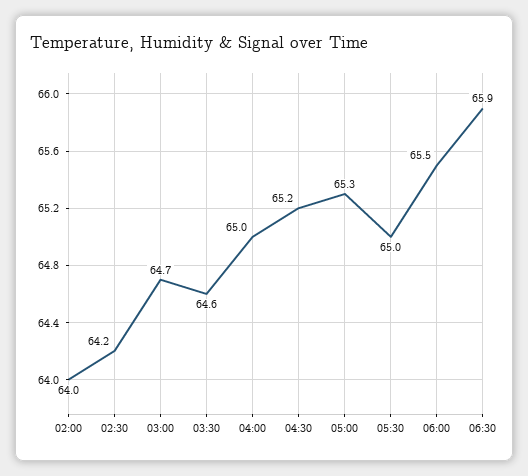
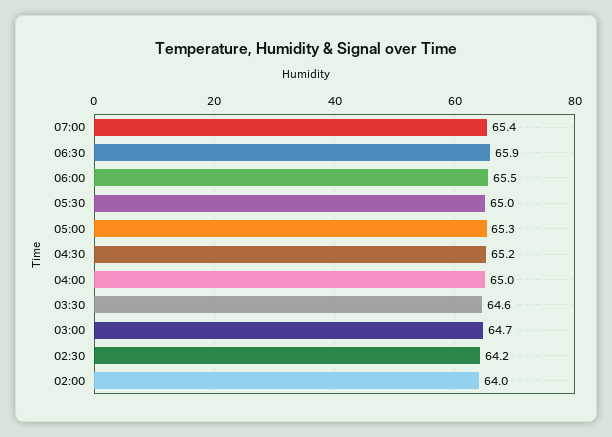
07:00: none -> 65.4

